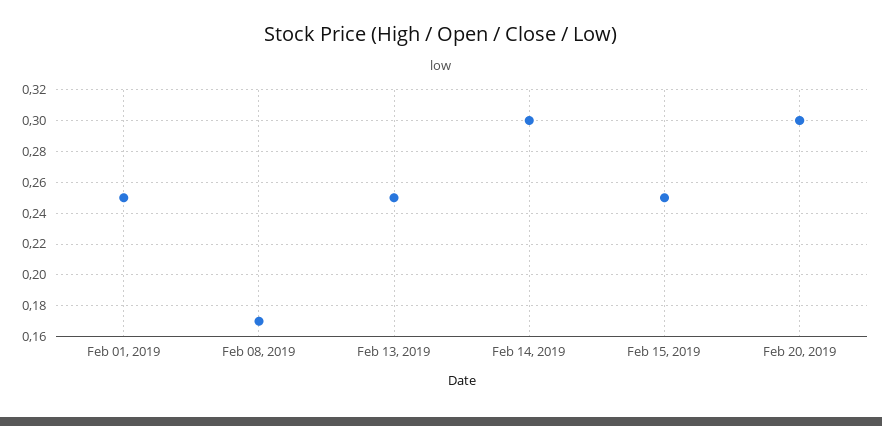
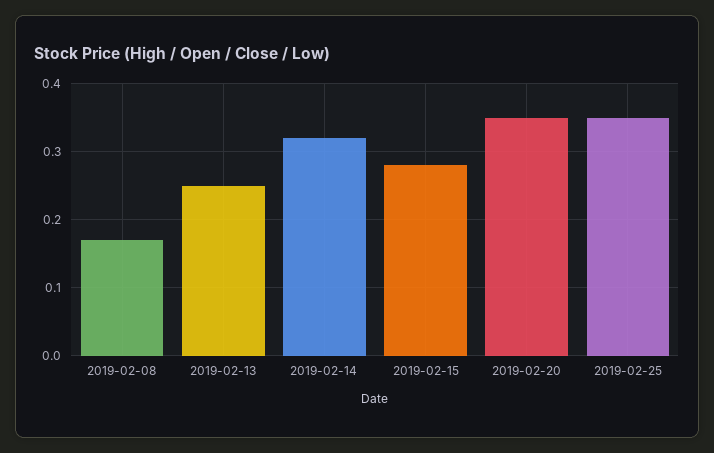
Feb 01, 2019: 0.25 -> none
Feb 14, 2019: 0.3 -> 0.32
Feb 15, 2019: 0.25 -> 0.28
Feb 20, 2019: 0.3 -> 0.35
2019-02-25: none -> 0.35

